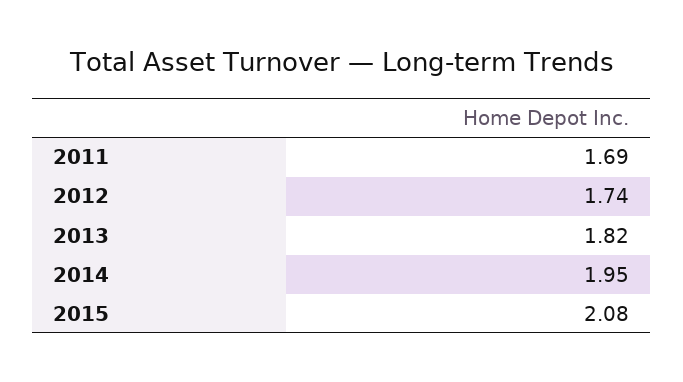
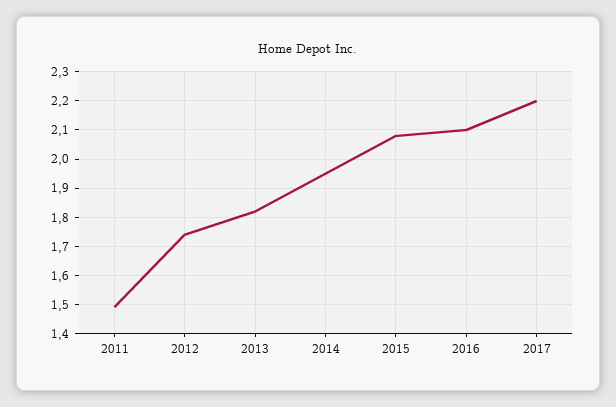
2011: 1.69 -> 1.5
2016: none -> 2.1
2017: none -> 2.2

